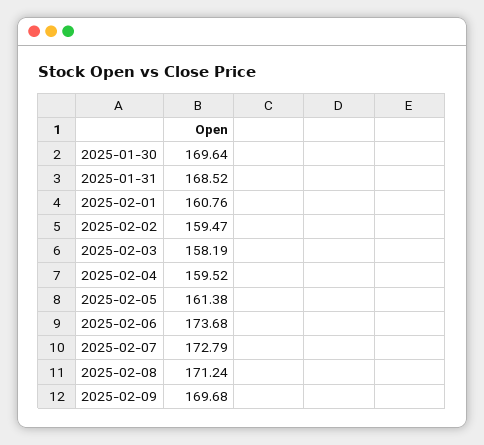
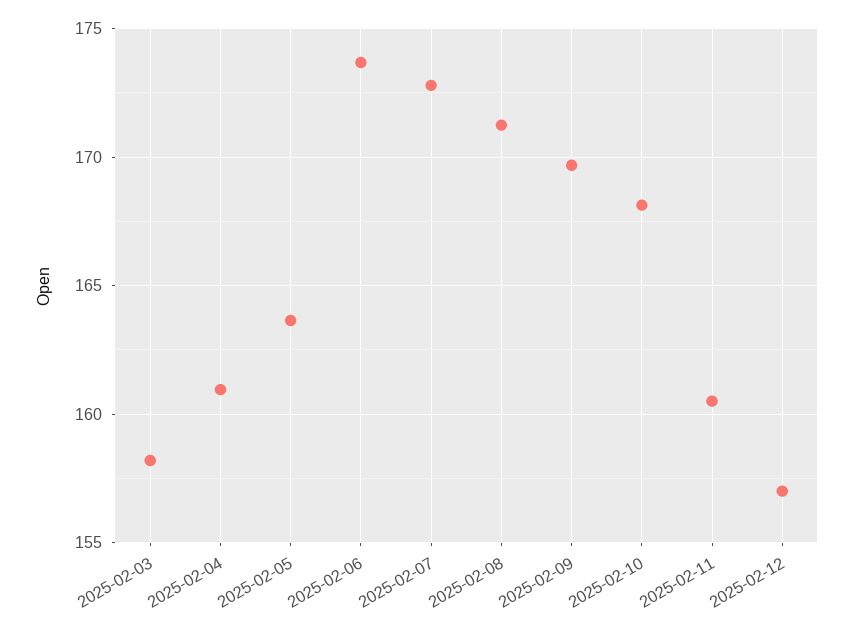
2025-01-30: 169.64 -> none
2025-01-31: 168.52 -> none
2025-02-01: 160.76 -> none
2025-02-02: 159.47 -> none
2025-02-04: 159.52 -> 161
2025-02-05: 161.38 -> 163.5
2025-02-10: none -> 168
2025-02-11: none -> 160.5
2025-02-12: none -> 157

